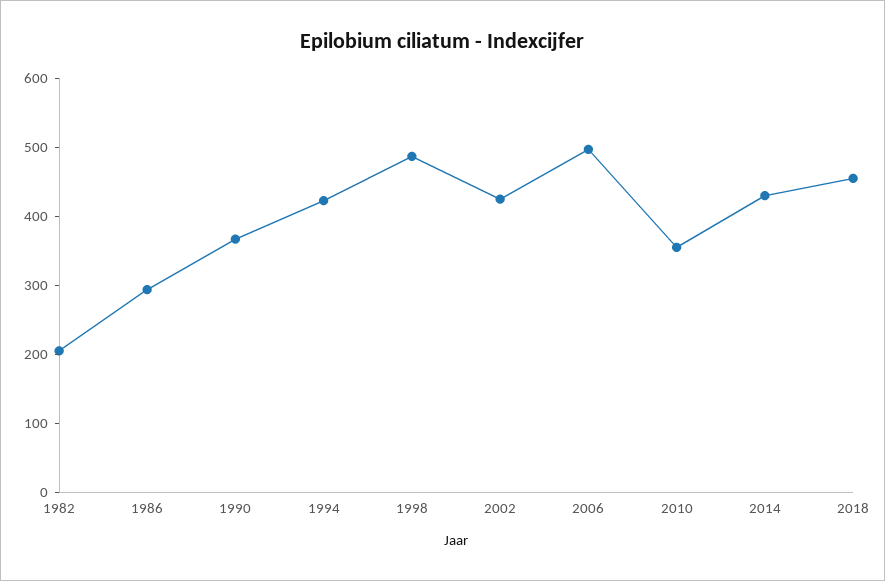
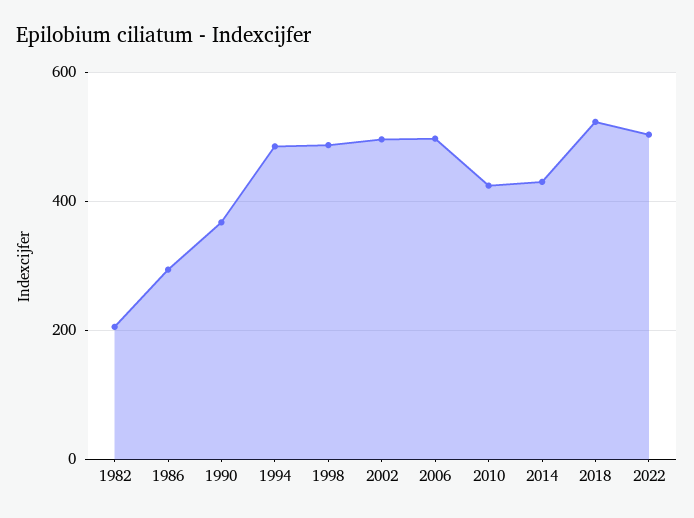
1994: 420 -> 480
2002: 420 -> 500
2010: 360 -> 420
2018: 460 -> 520
2022: none -> 500

